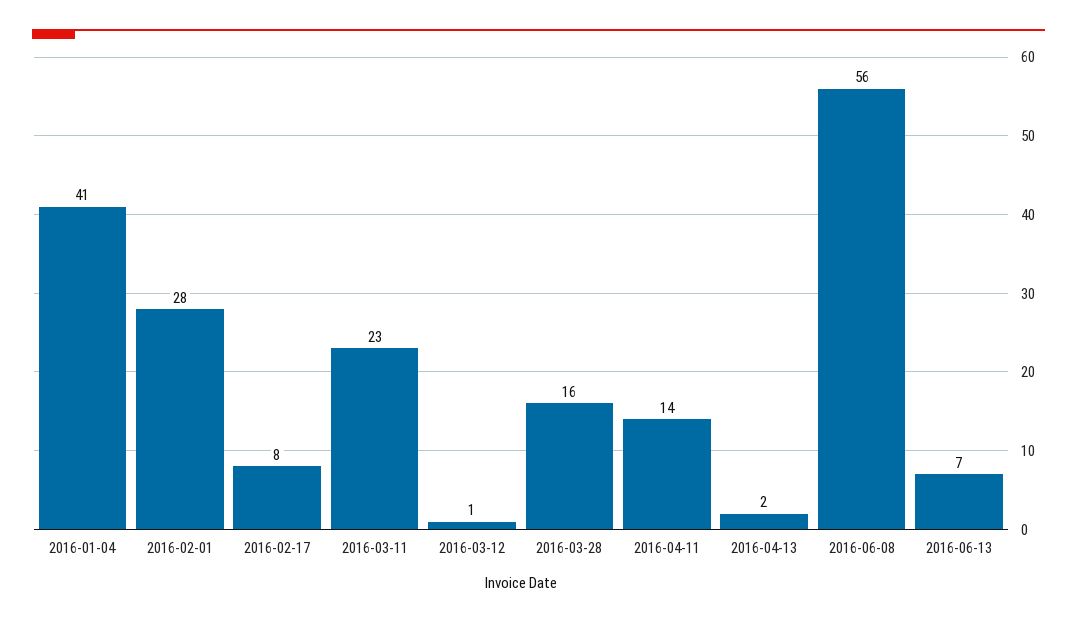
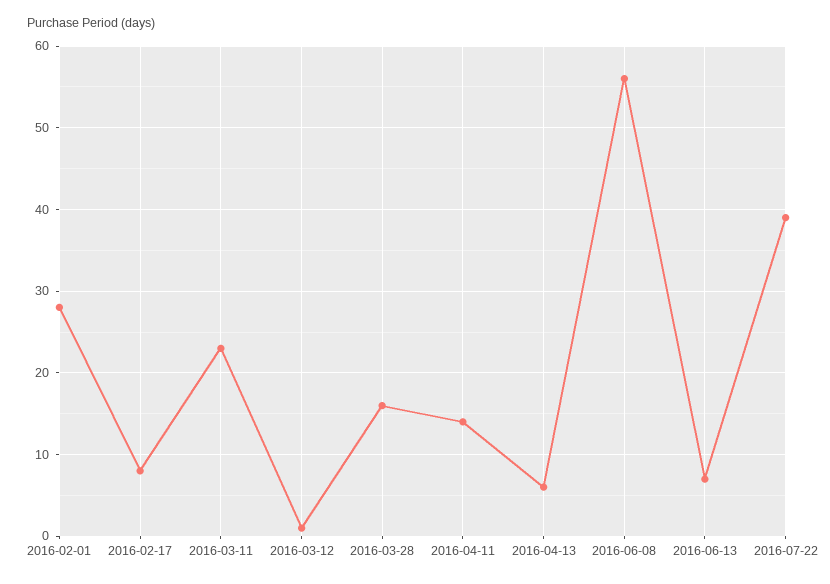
2016-01-04: 41 -> none
2016-04-13: 2 -> 6
2016-07-22: none -> 39

